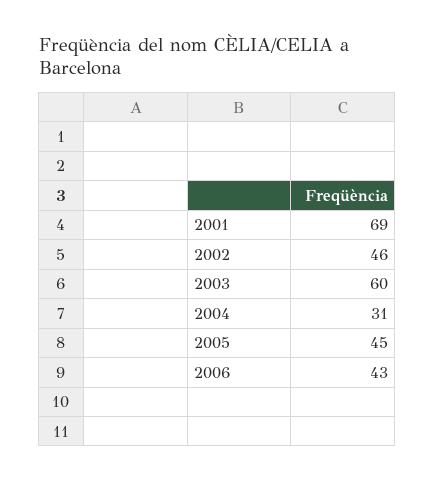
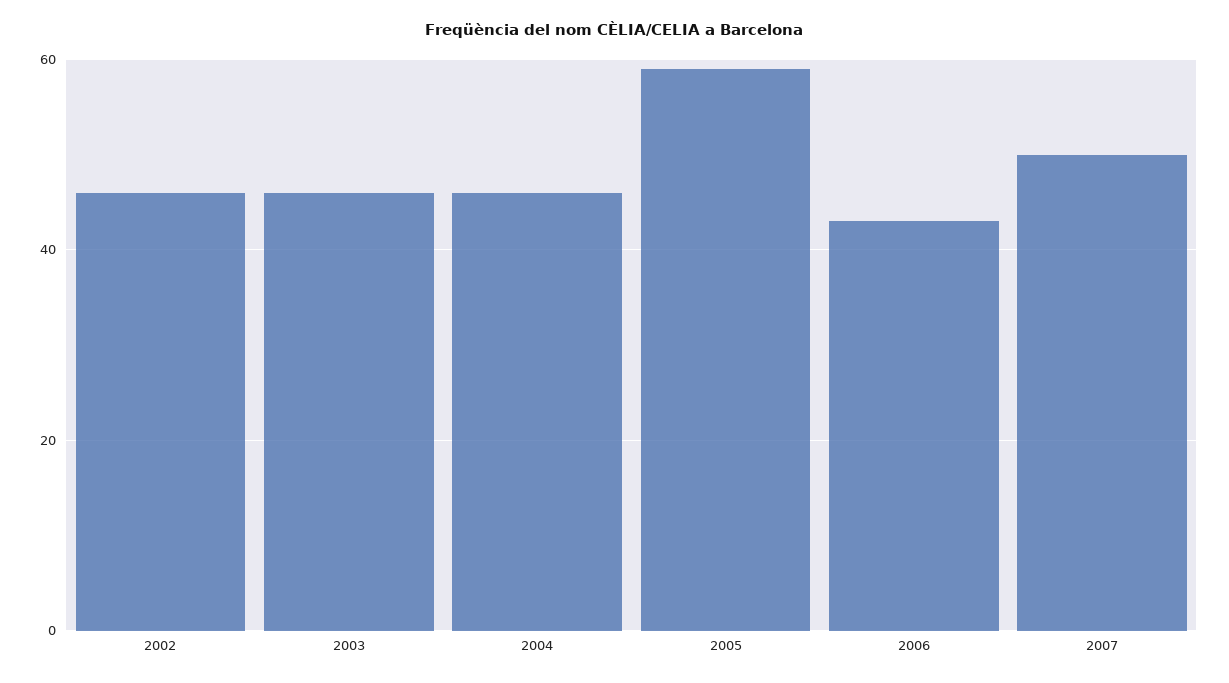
2001: 69 -> none
2003: 60 -> 45
2004: 31 -> 45
2005: 45 -> 60
2007: none -> 50

